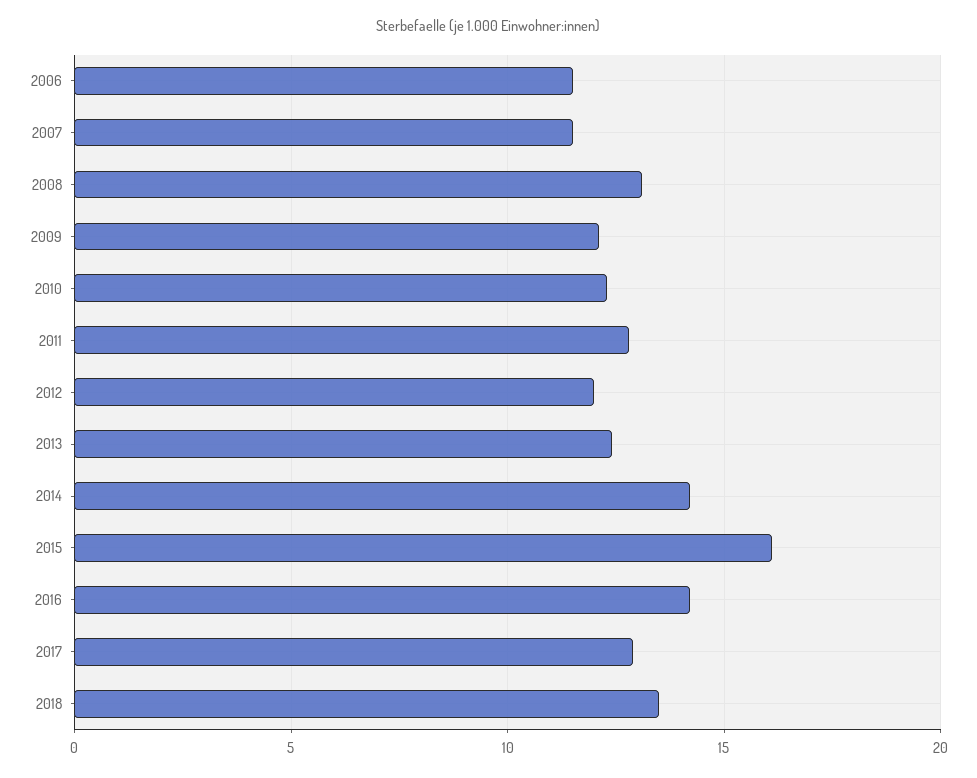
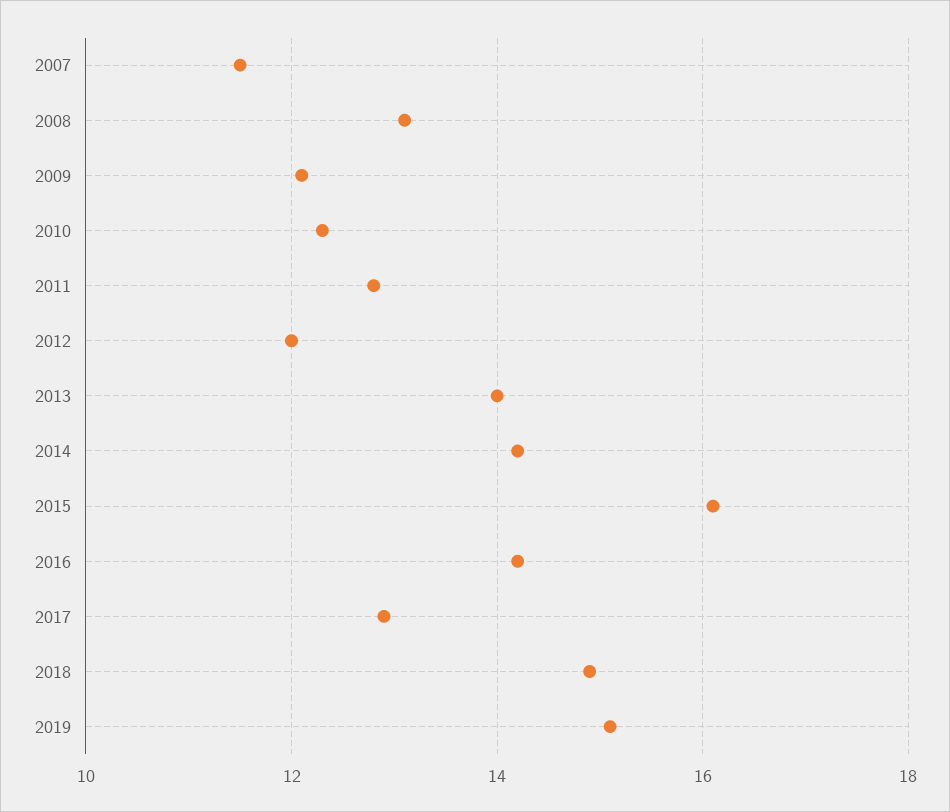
2006: 11.5 -> none
2013: 12.5 -> 14
2018: 13.5 -> 15
2019: none -> 15

